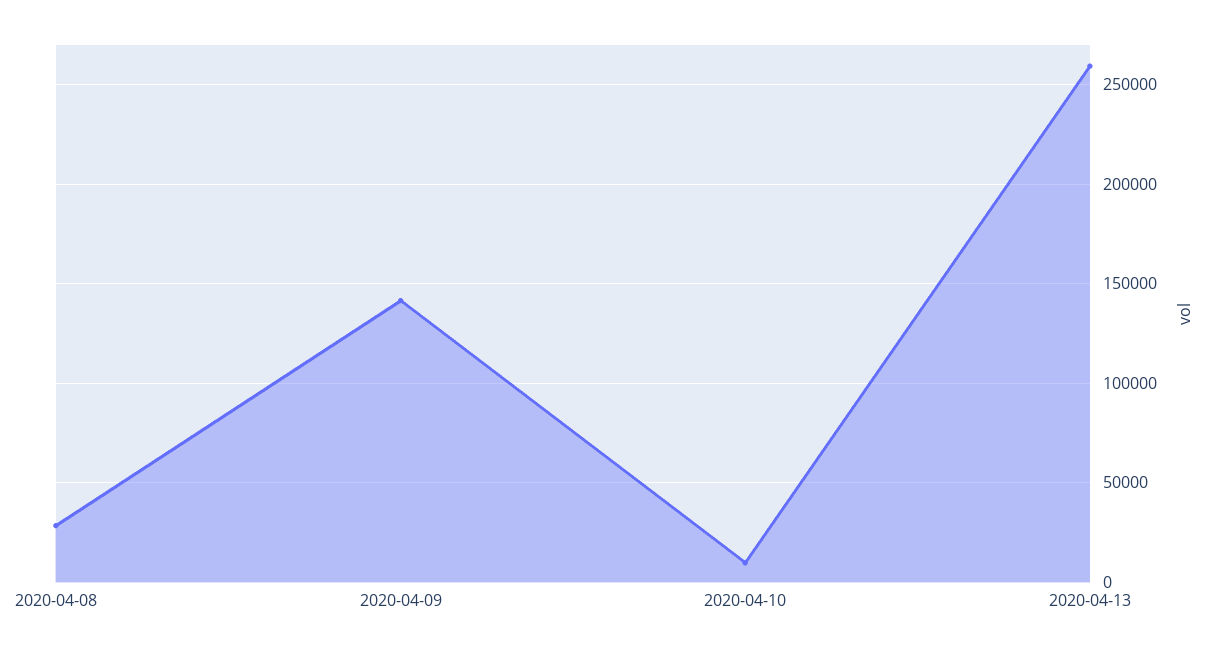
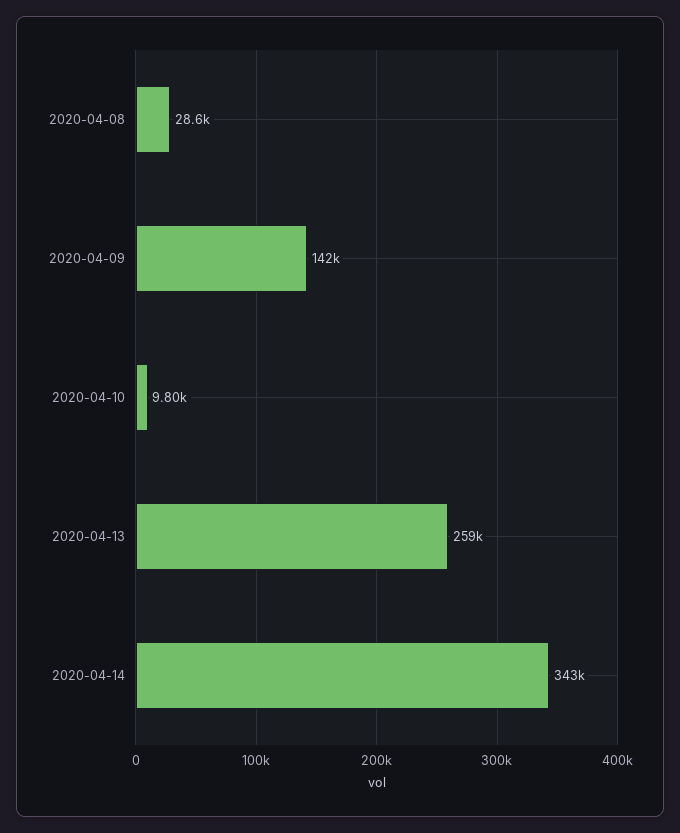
2020-04-14: none -> 343000

